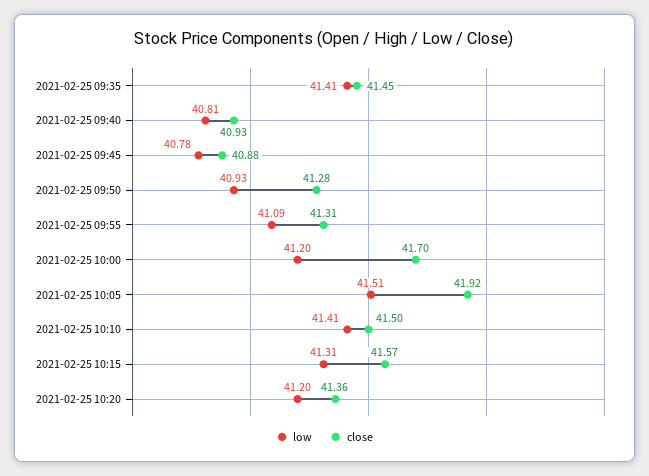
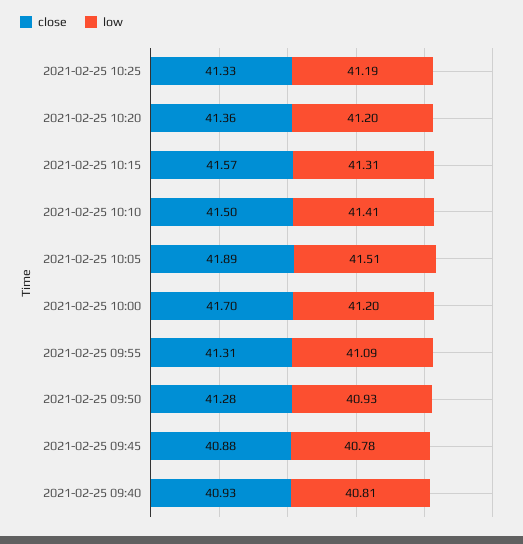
low, 2021-02-25 09:35: 41.41 -> none
close, 2021-02-25 09:35: 41.45 -> none
close, 2021-02-25 10:05: 41.92 -> 41.89
close, 2021-02-25 10:25: none -> 41.33
low, 2021-02-25 10:25: none -> 41.19

